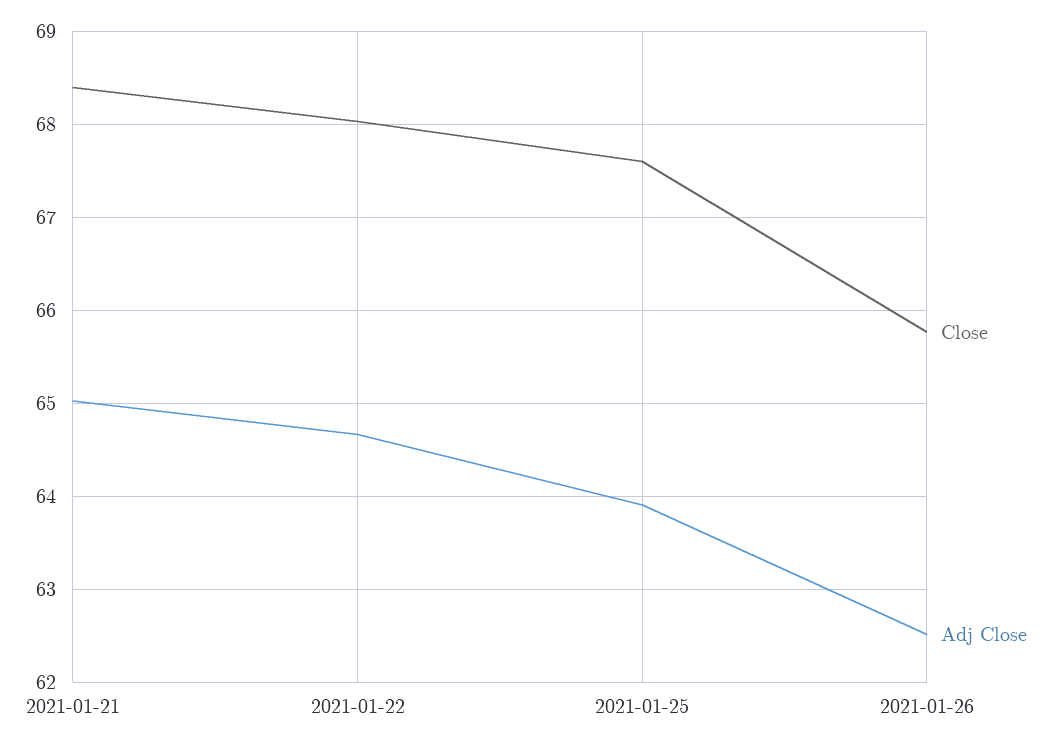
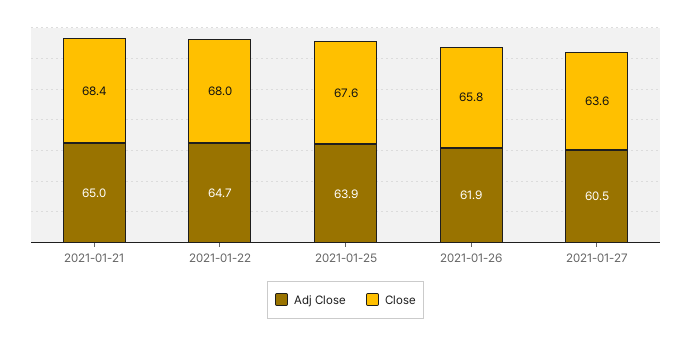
Adj Close, 2021-01-26: 62.5 -> 61.9
Adj Close, 2021-01-27: none -> 60.5
Close, 2021-01-27: none -> 63.6

